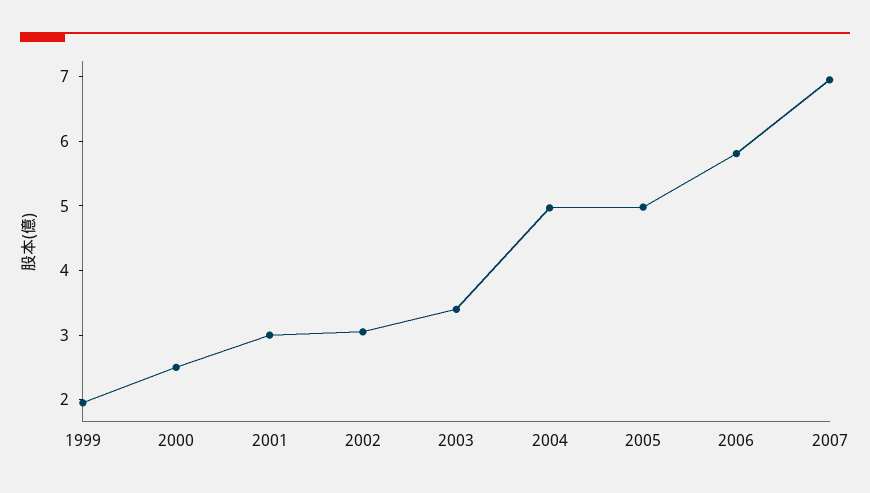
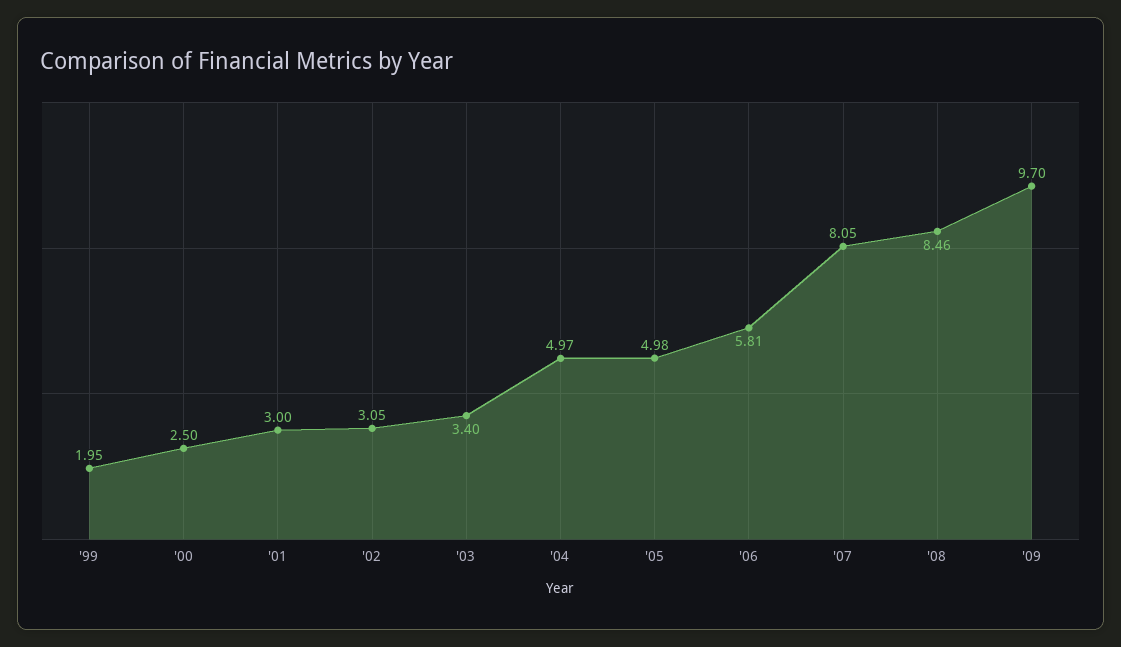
2007: 7 -> 8.05
'08: none -> 8.46
'09: none -> 9.7

